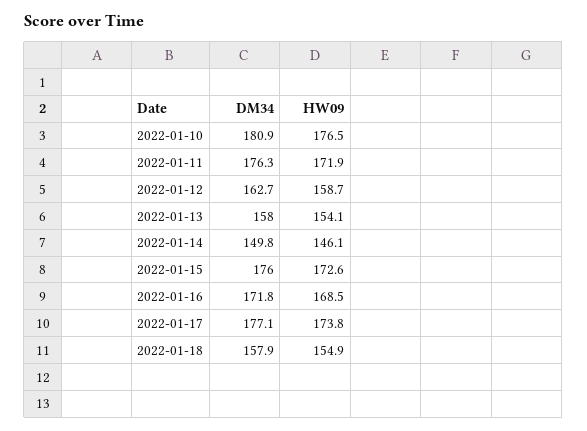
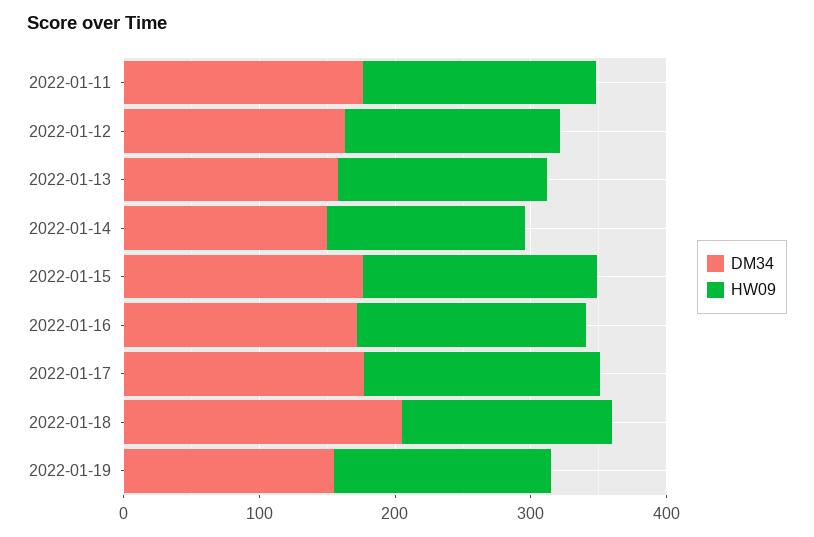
DM34, 2022-01-10: 180.9 -> none
HW09, 2022-01-10: 176.5 -> none
DM34, 2022-01-18: 157.9 -> 200
DM34, 2022-01-19: none -> 160
HW09, 2022-01-19: none -> 160

